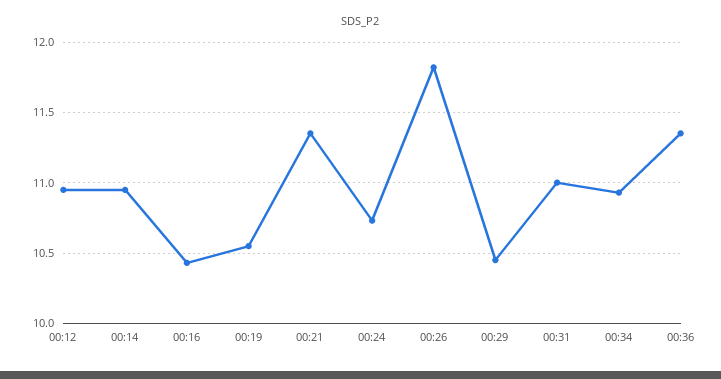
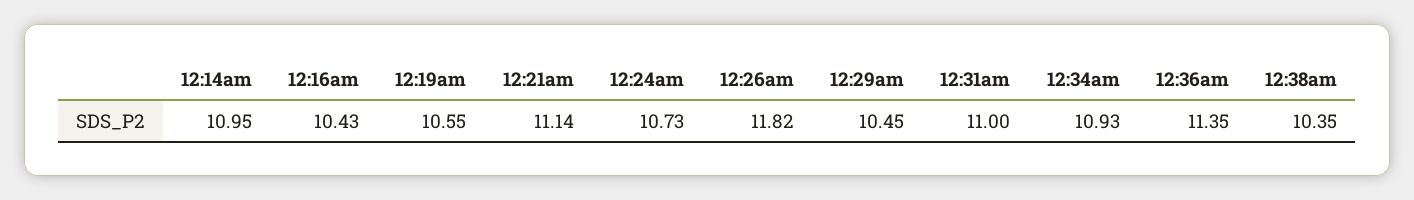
00:12: 10.95 -> none
00:21: 11.35 -> 11.14
12:38am: none -> 10.35

